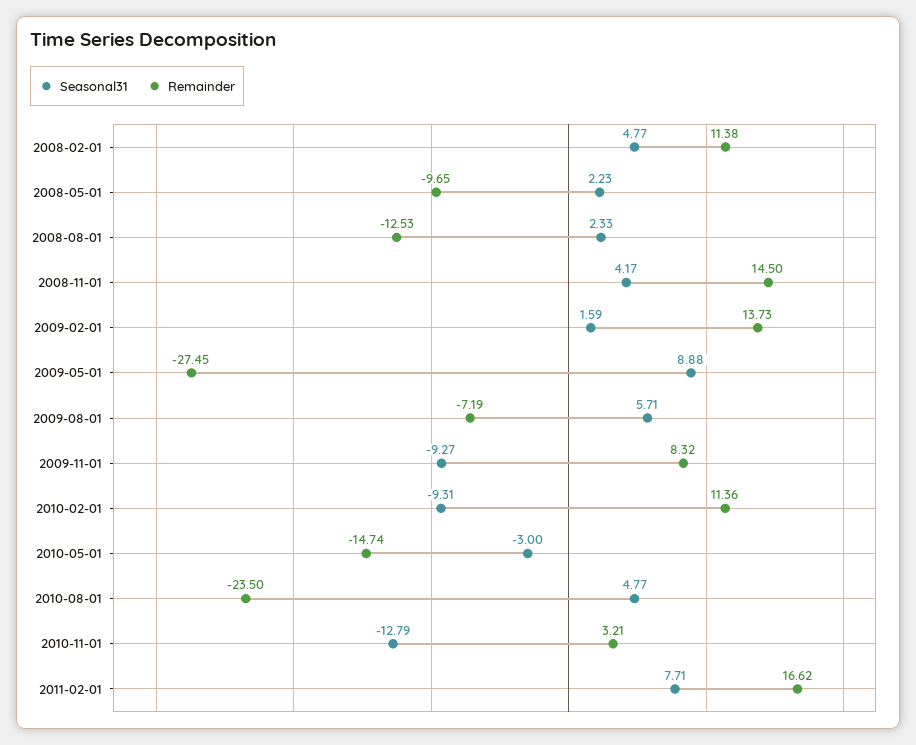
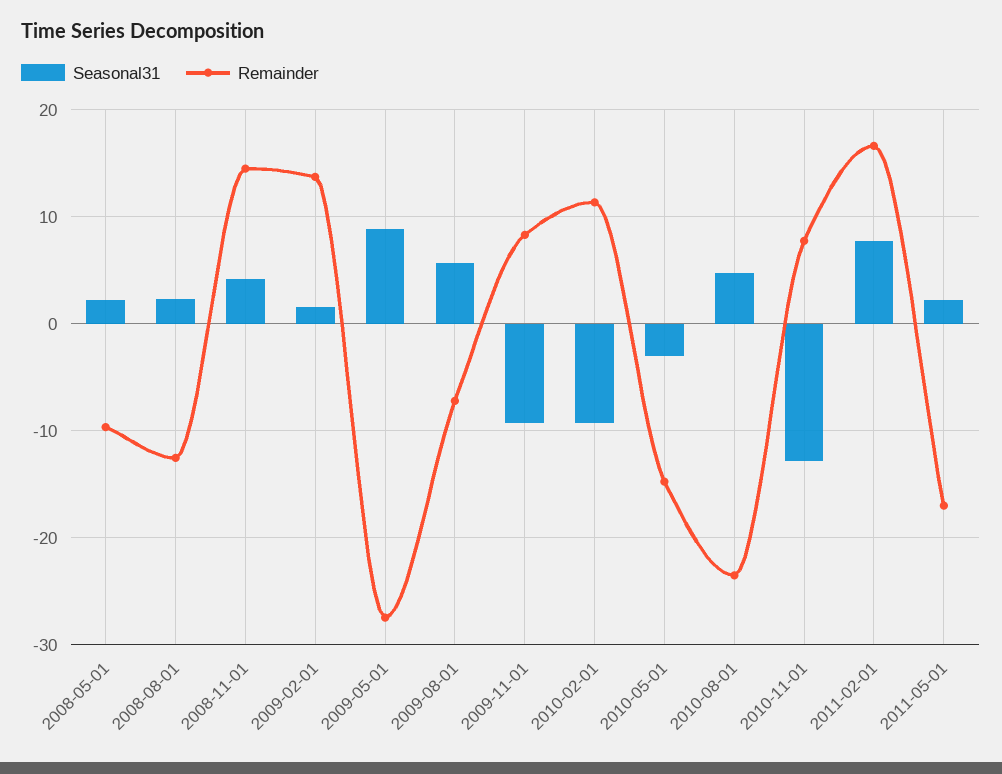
Seasonal31, 2008-02-01: 4.77 -> none
Remainder, 2008-02-01: 11.38 -> none
Remainder, 2010-11-01: 3.21 -> 8
Seasonal31, 2011-05-01: none -> 2
Remainder, 2011-05-01: none -> -17

